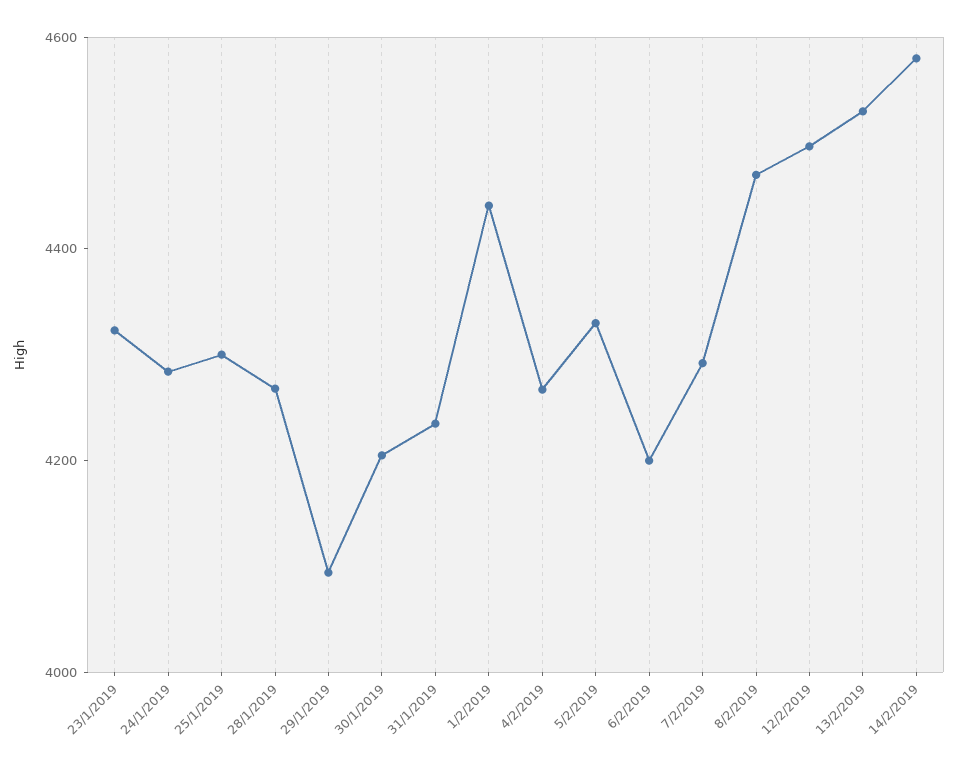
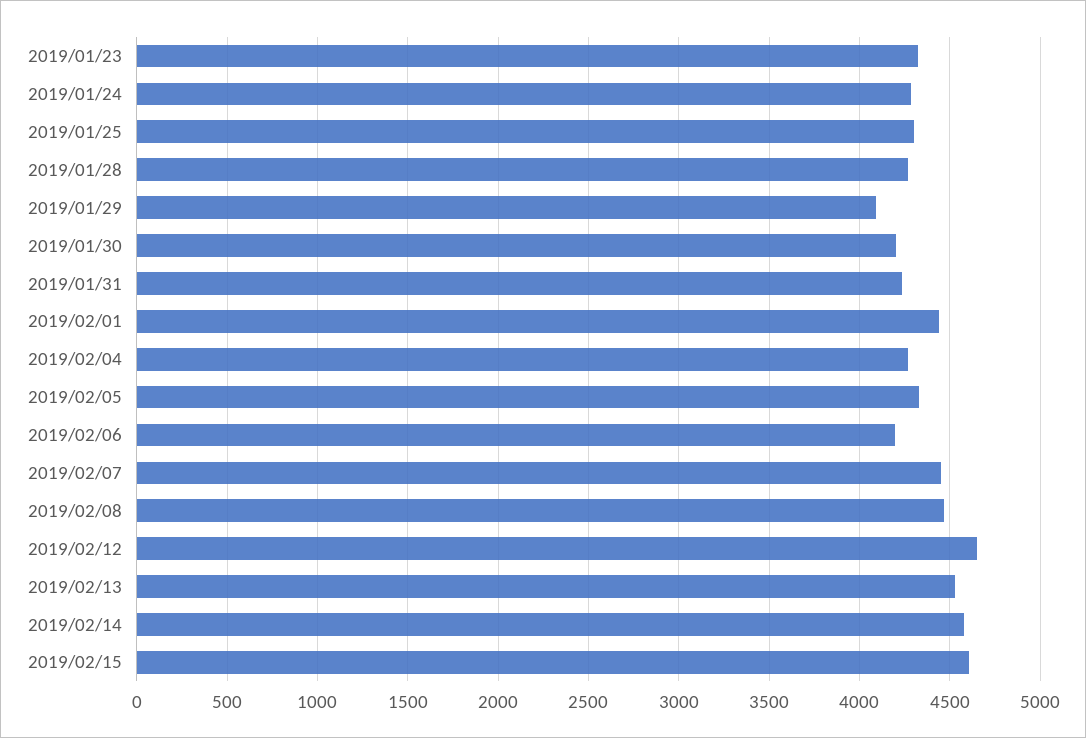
7/2/2019: 4300 -> 4450
12/2/2019: 4500 -> 4650
2019/02/15: none -> 4600

